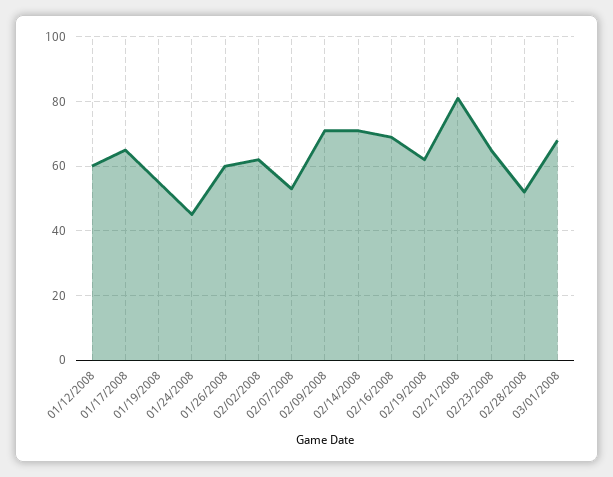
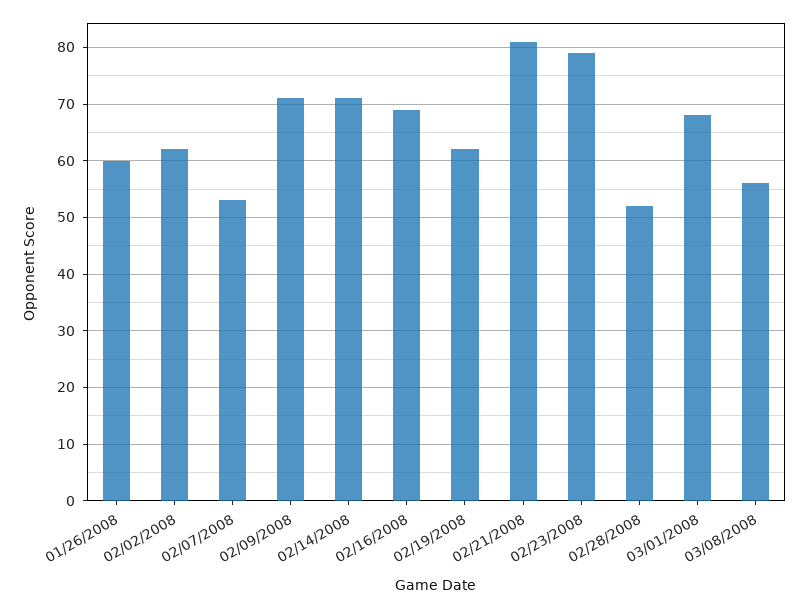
01/12/2008: 60 -> none
01/17/2008: 65 -> none
01/19/2008: 55 -> none
01/24/2008: 45 -> none
02/23/2008: 65 -> 80
03/08/2008: none -> 55

